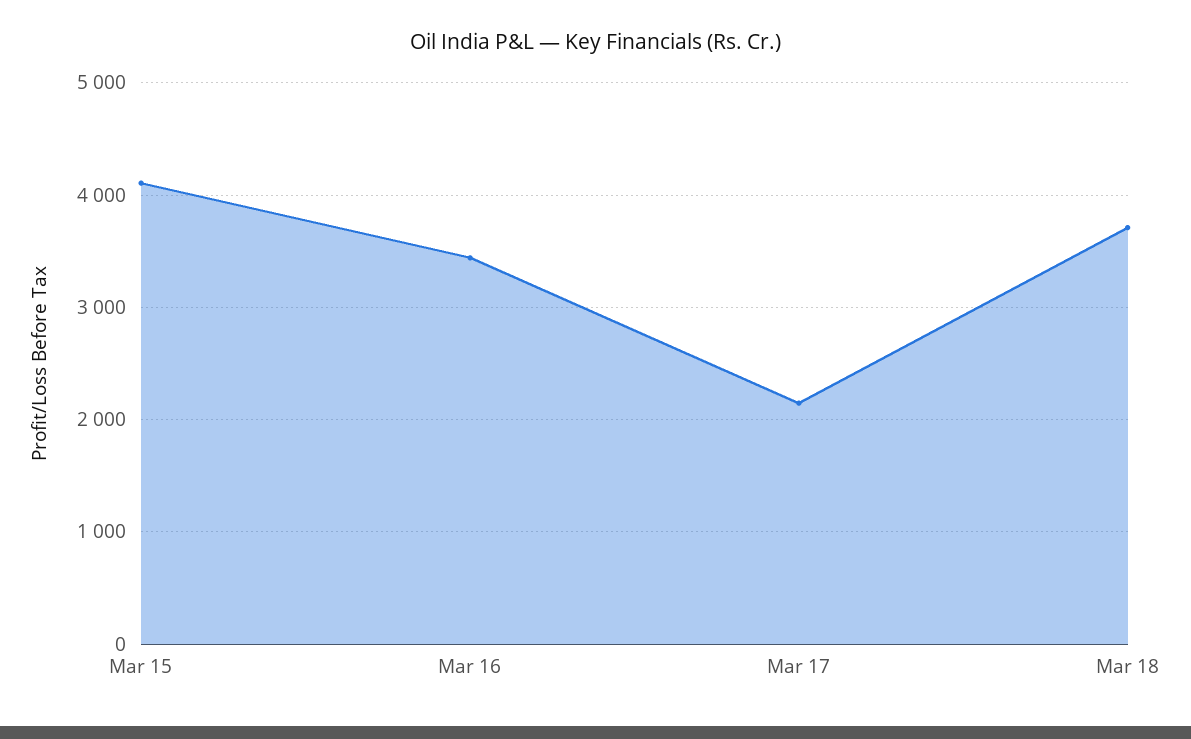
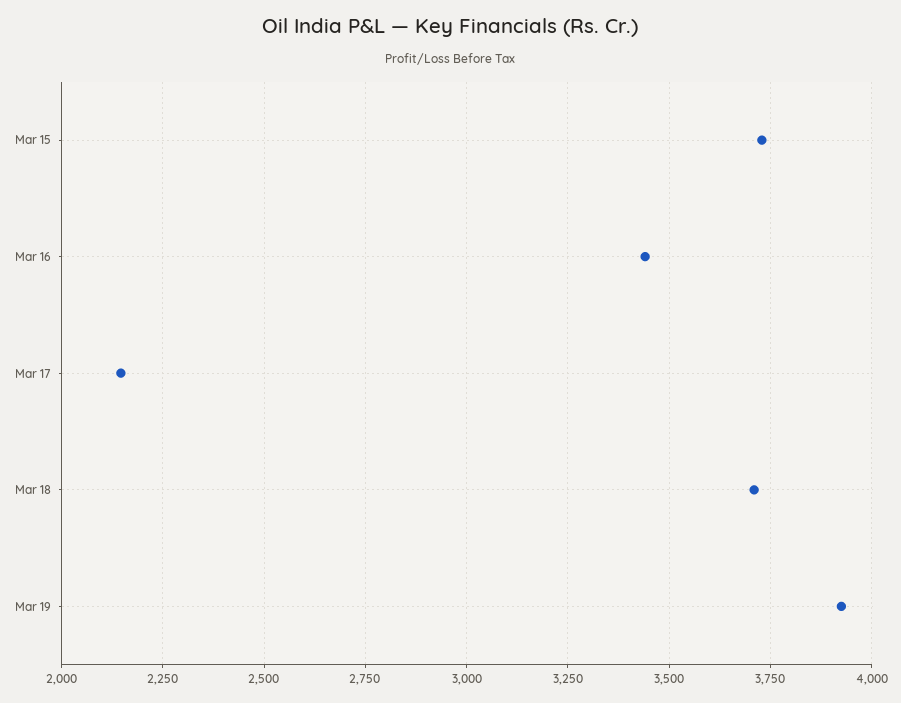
Mar 15: 4100 -> 3725
Mar 19: none -> 3925

